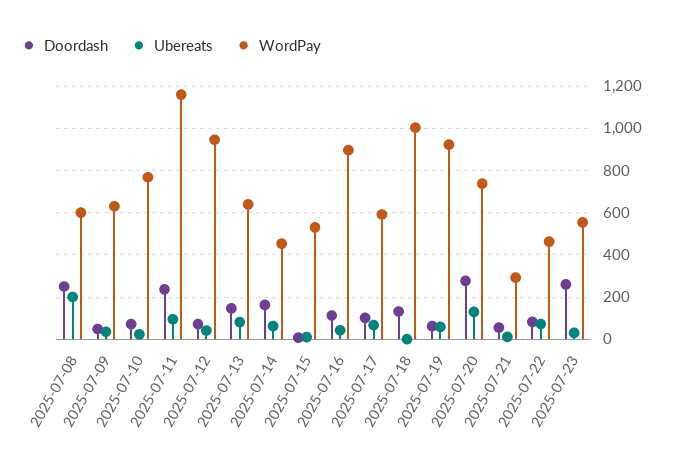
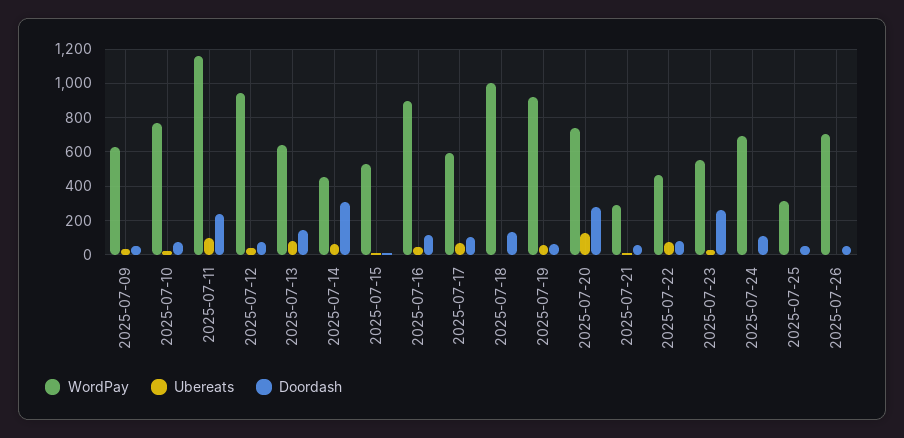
Doordash, 2025-07-08: 250 -> none
Ubereats, 2025-07-08: 200 -> none
WordPay, 2025-07-08: 600 -> none
Doordash, 2025-07-14: 150 -> 300
WordPay, 2025-07-24: none -> 700
Ubereats, 2025-07-24: none -> 0
Doordash, 2025-07-24: none -> 100
WordPay, 2025-07-25: none -> 300
Ubereats, 2025-07-25: none -> 0
Doordash, 2025-07-25: none -> 50
WordPay, 2025-07-26: none -> 700
Ubereats, 2025-07-26: none -> 0
Doordash, 2025-07-26: none -> 50

